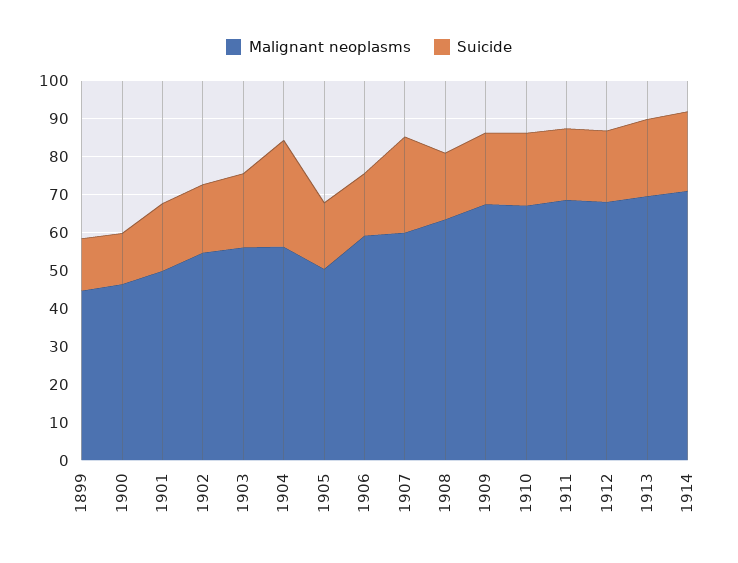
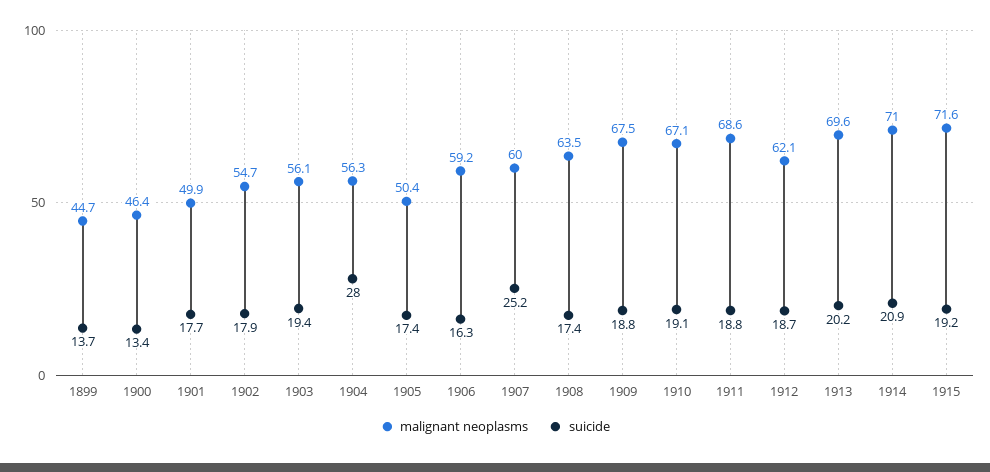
Malignant neoplasms, 1912: 67.5 -> 62.1
Malignant neoplasms, 1915: none -> 71.6
Suicide, 1915: none -> 19.2

